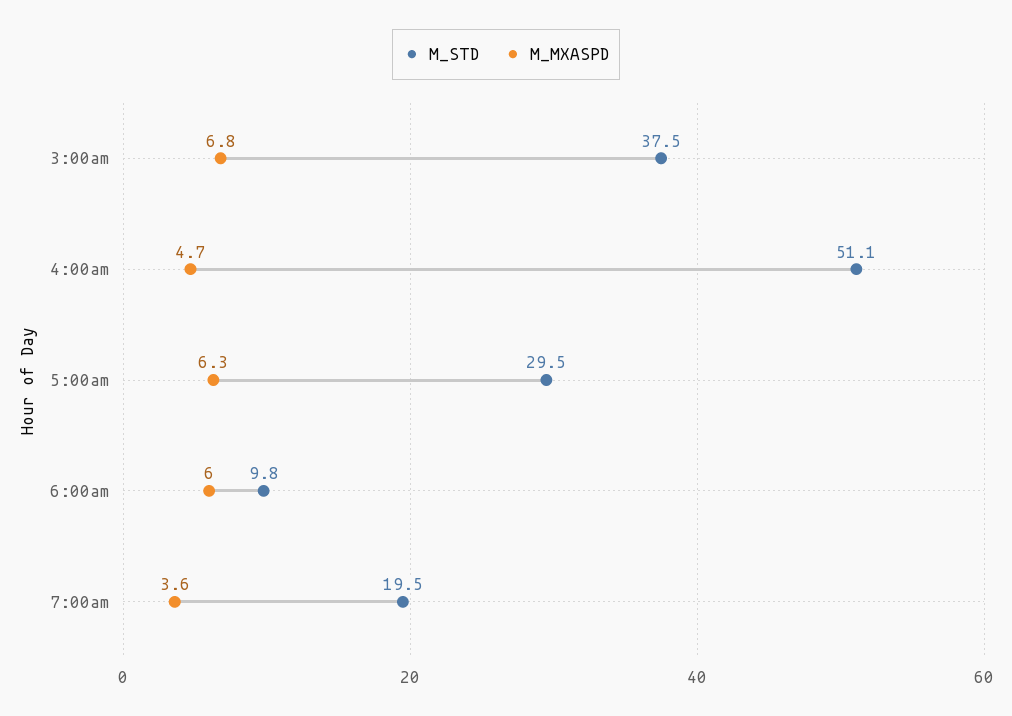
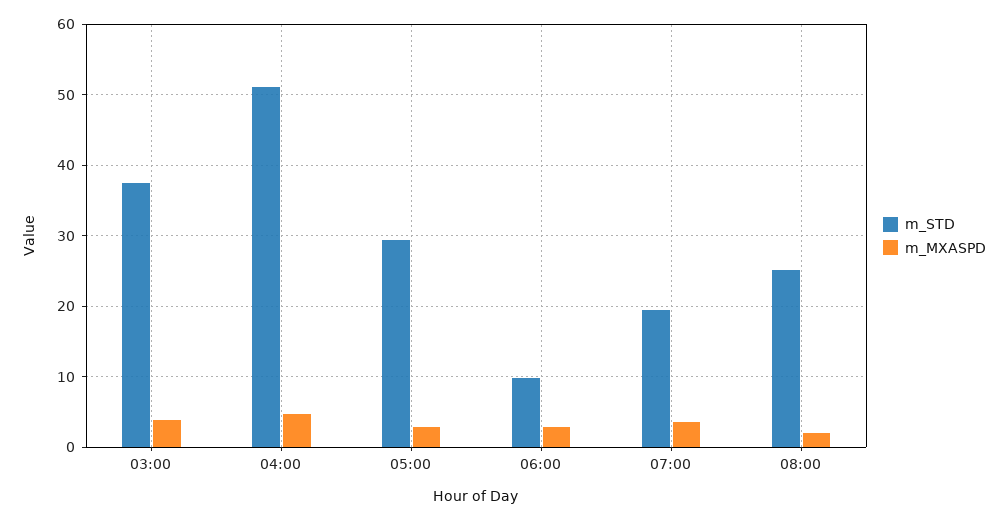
M_MXASPD, 3:00am: 6.8 -> 4
M_MXASPD, 5:00am: 6.3 -> 3
M_MXASPD, 6:00am: 6 -> 3
M_STD, 08:00: none -> 25
M_MXASPD, 08:00: none -> 2

